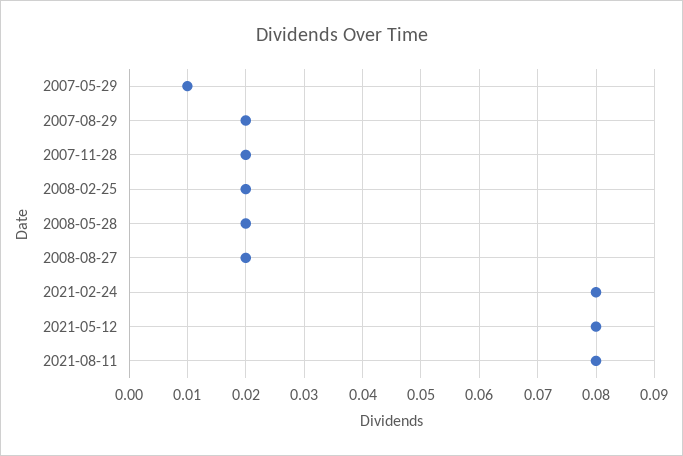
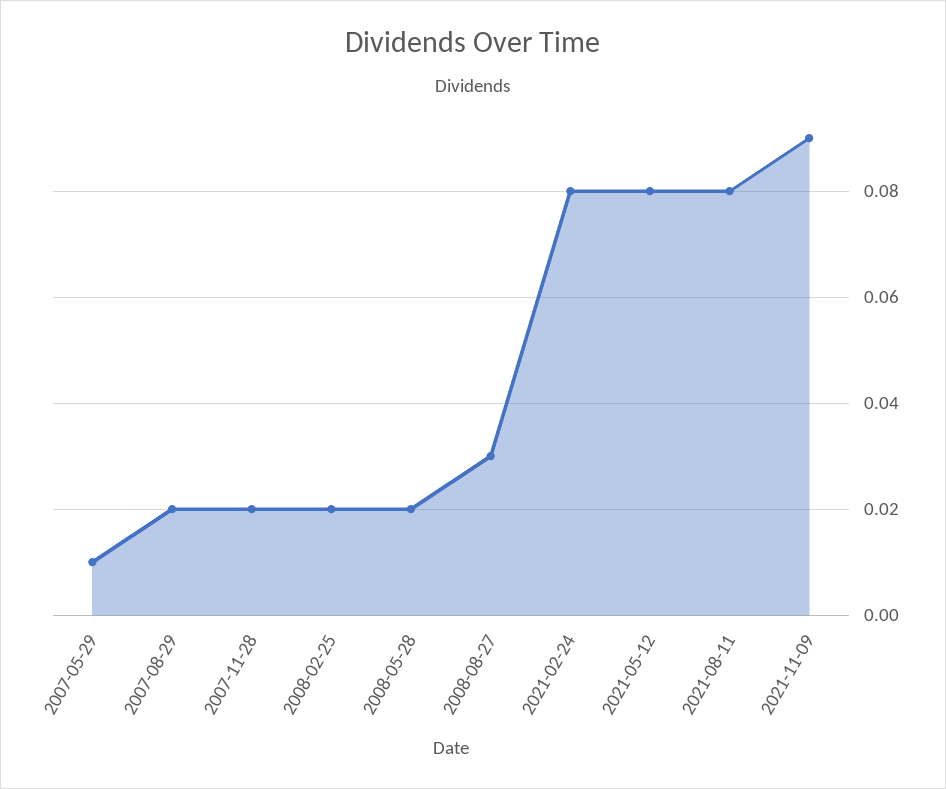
2008-08-27: 0.02 -> 0.03
2021-11-09: none -> 0.09

